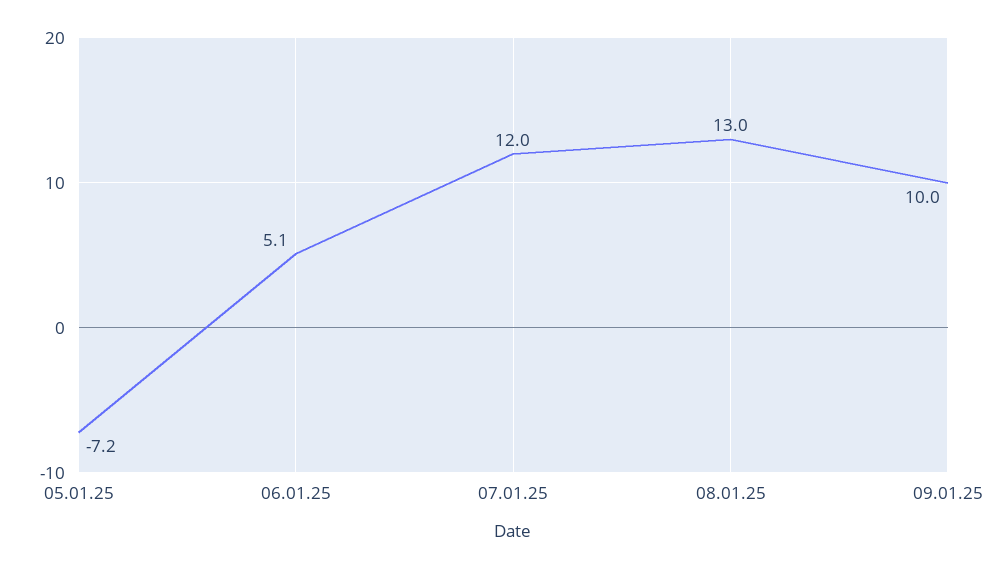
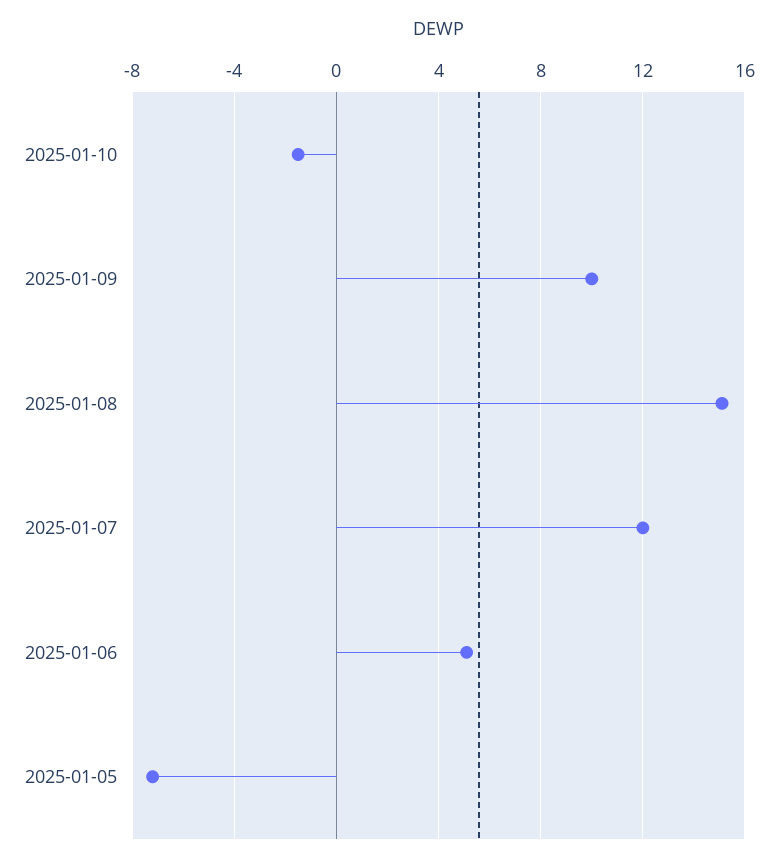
08.01.25: 13 -> 15
2025-01-10: none -> -1.5

